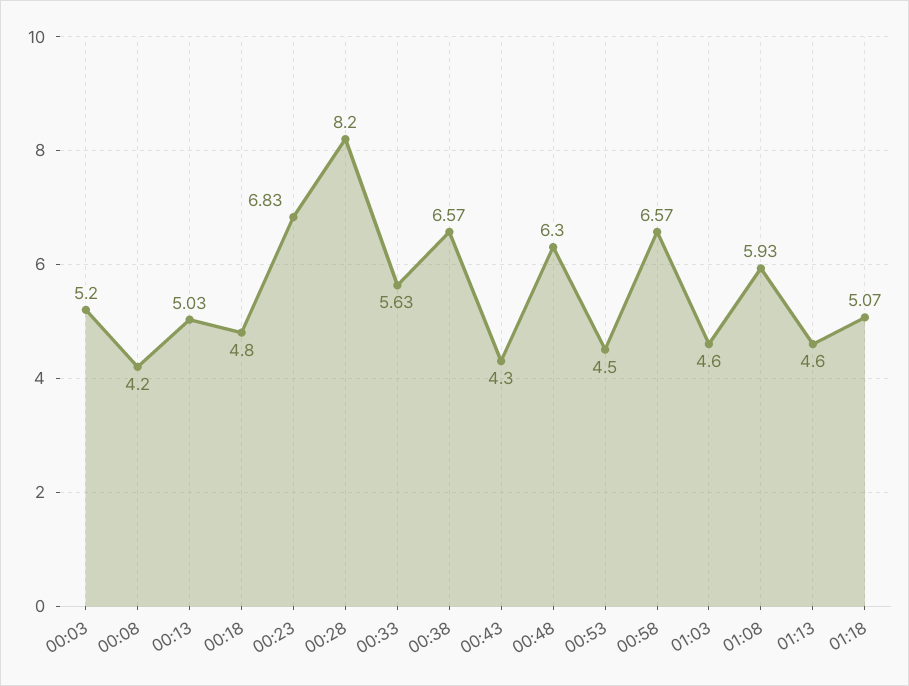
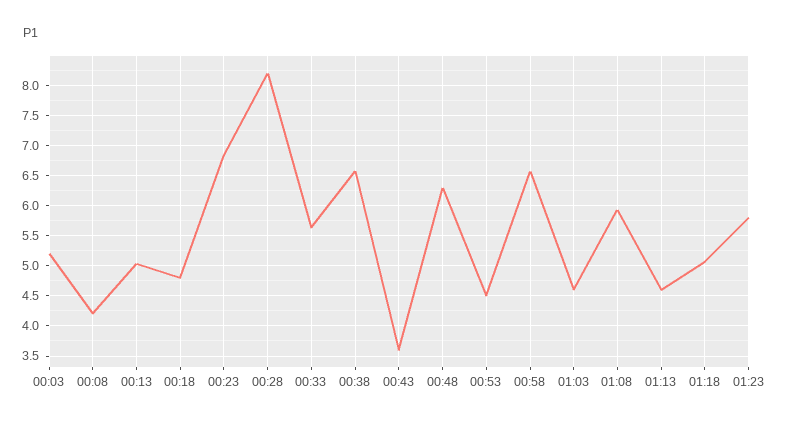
00:43: 4.3 -> 3.6
01:23: none -> 5.8

